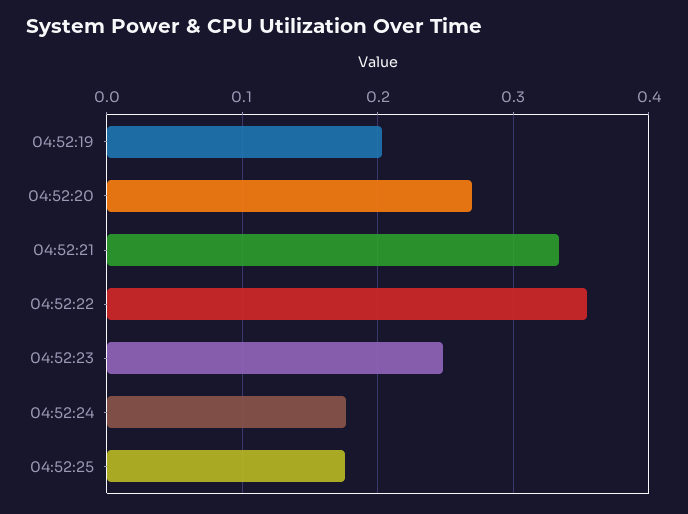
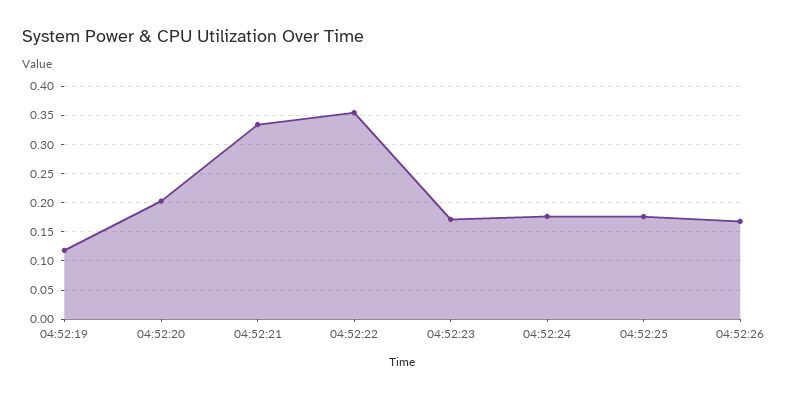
04:52:19: 0.2 -> 0.125
04:52:20: 0.27 -> 0.2
04:52:23: 0.25 -> 0.175
04:52:26: none -> 0.175

